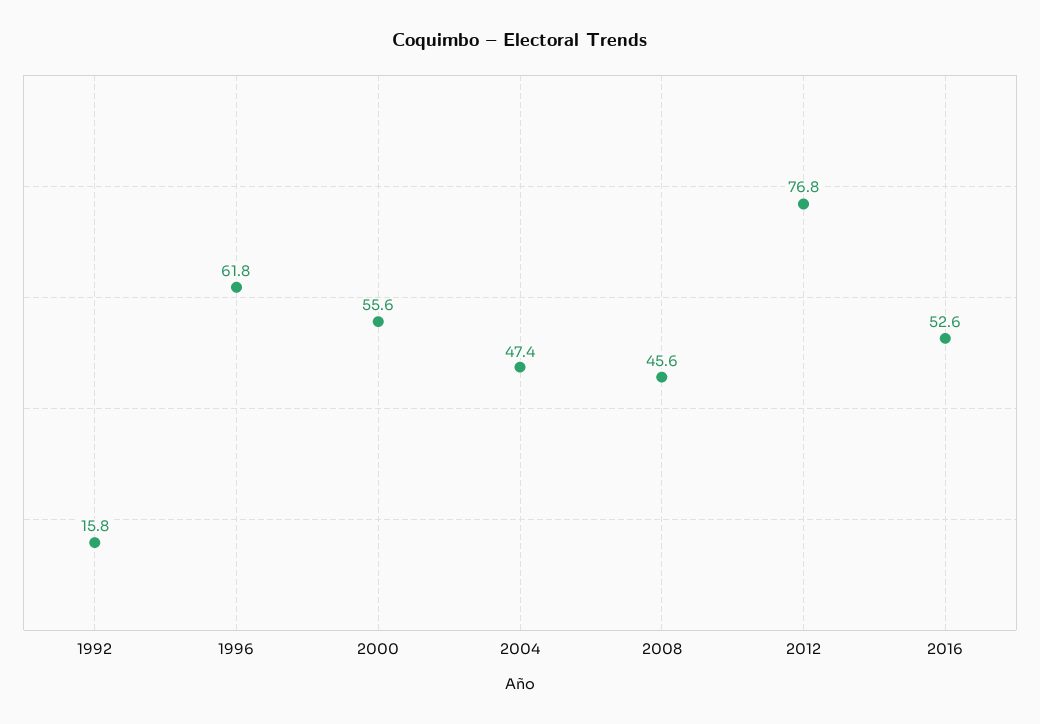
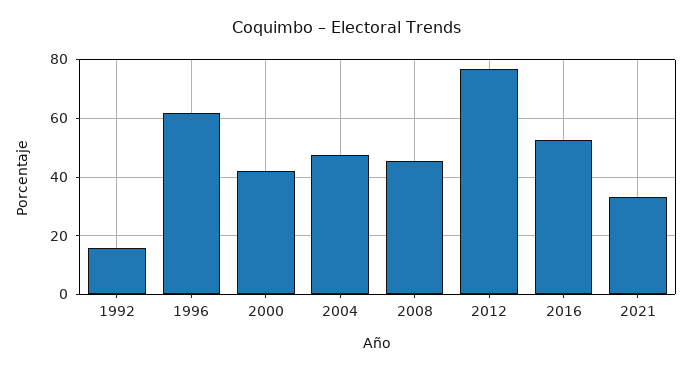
2000: 55.6 -> 42.5
2021: none -> 32.5

